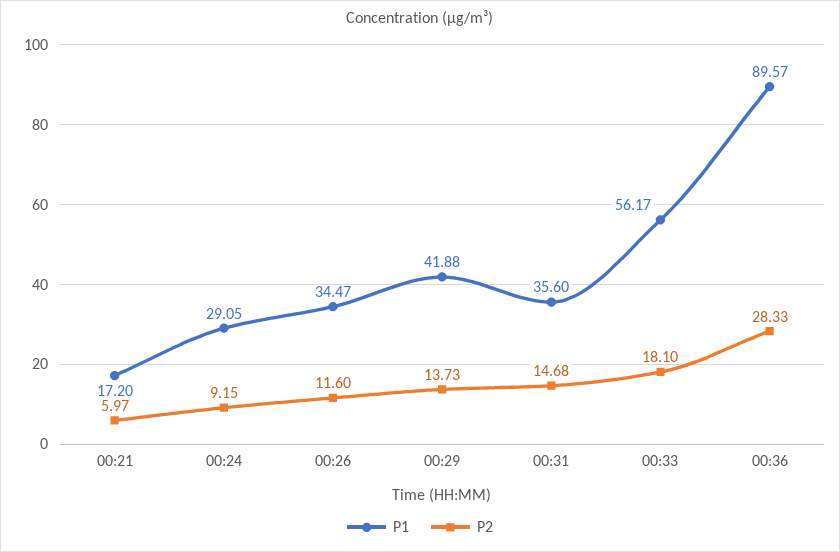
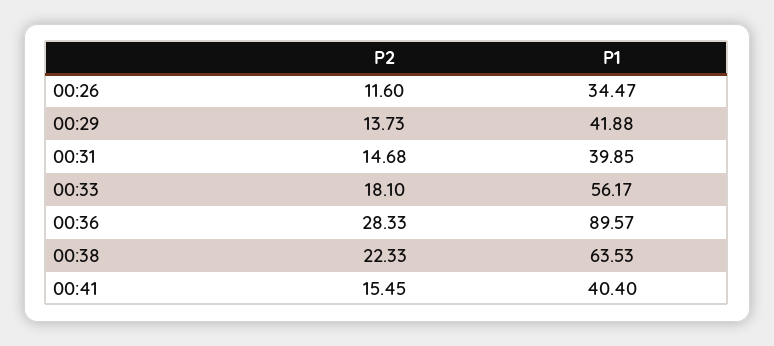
P1, 00:21: 17.2 -> none
P2, 00:21: 5.97 -> none
P1, 00:24: 29.05 -> none
P2, 00:24: 9.15 -> none
P1, 00:31: 35.6 -> 39.85
P2, 00:38: none -> 22.33
P1, 00:38: none -> 63.53
P2, 00:41: none -> 15.45
P1, 00:41: none -> 40.4

